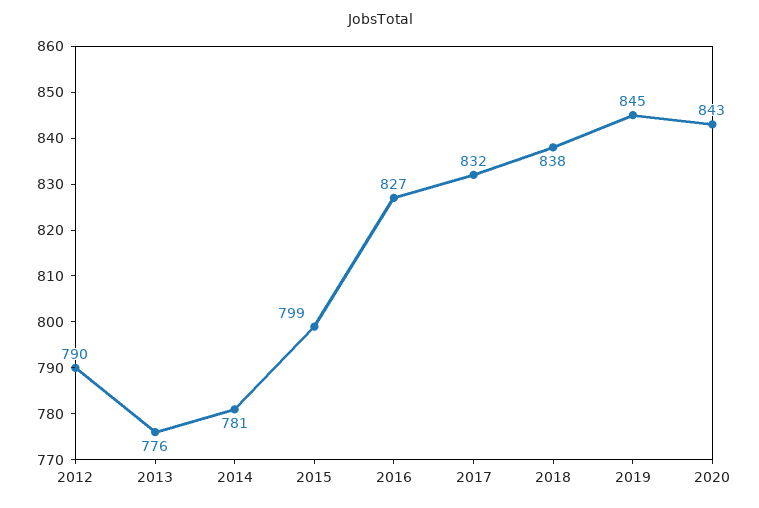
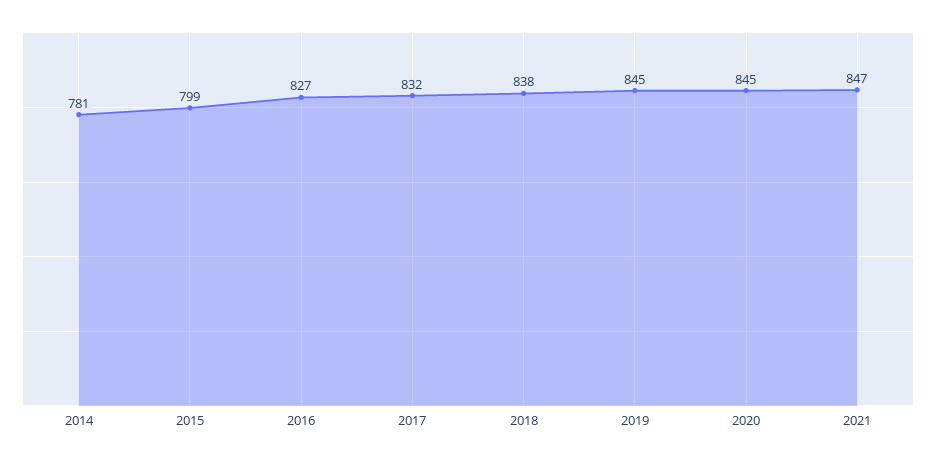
2012: 790 -> none
2013: 776 -> none
2020: 843 -> 845
2021: none -> 847

